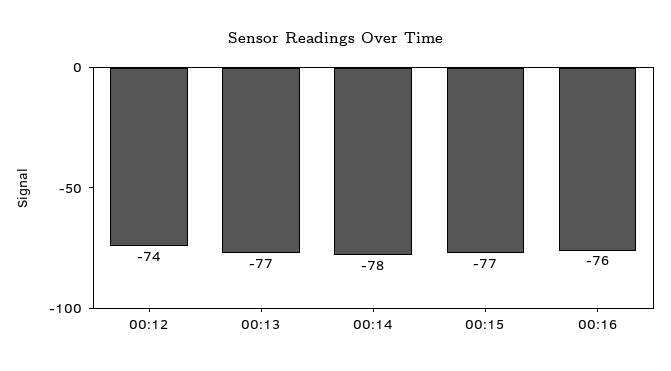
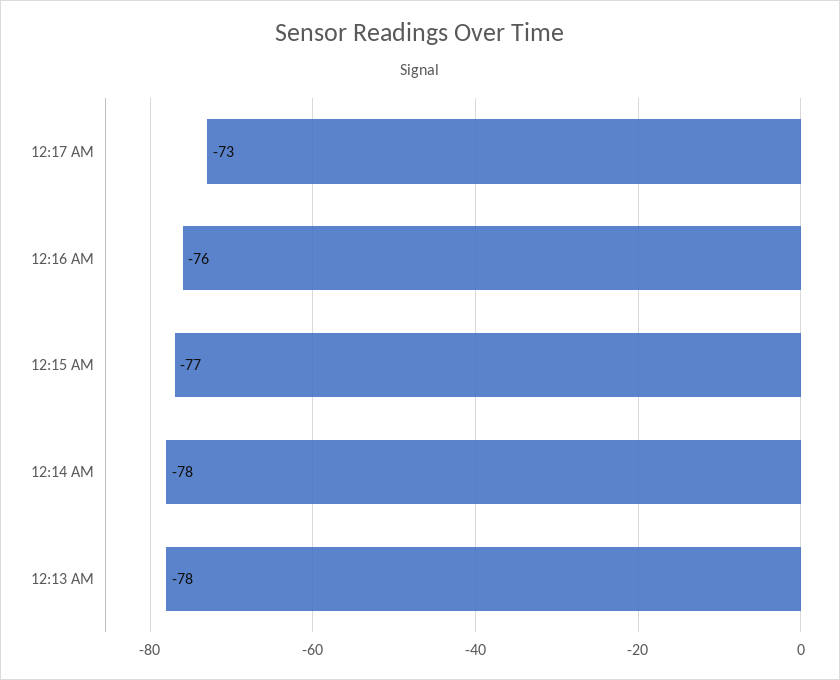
00:12: -74 -> none
00:13: -77 -> -78
12:17 AM: none -> -73

